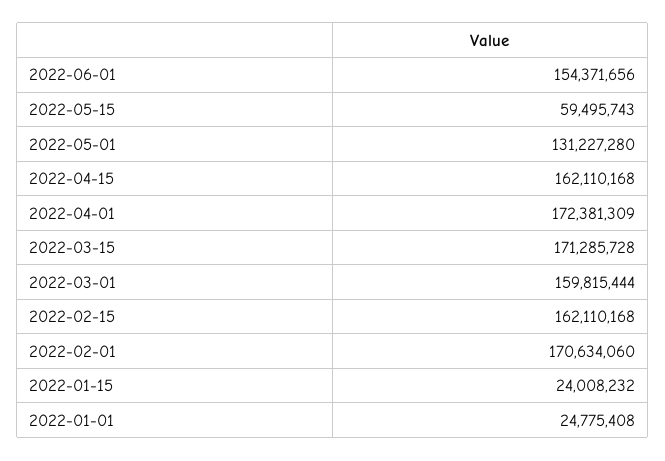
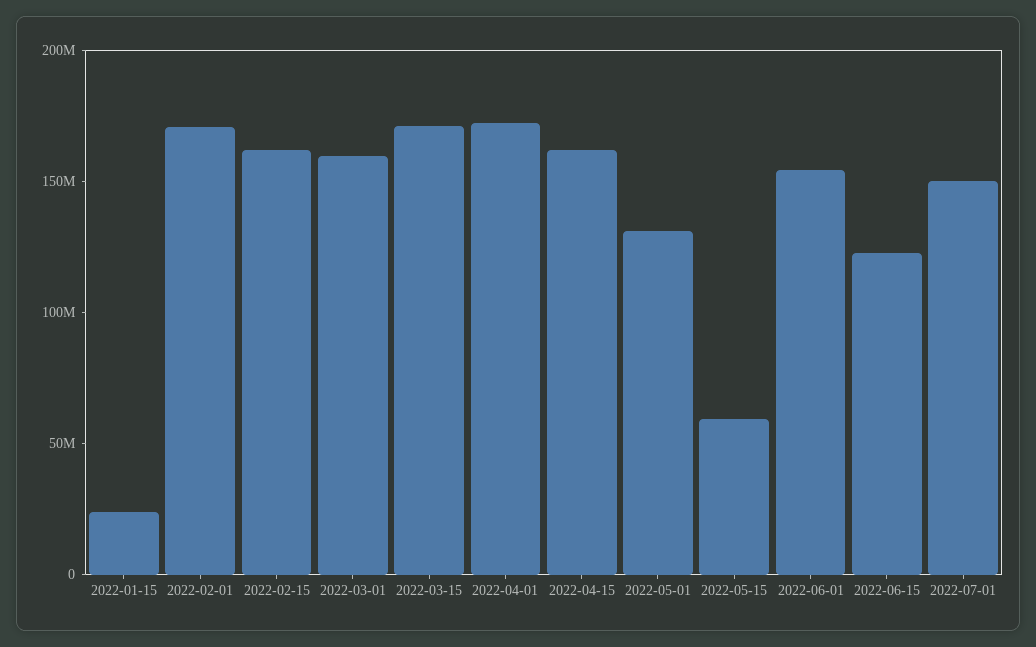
2022-01-01: 24775408 -> none
2022-06-15: none -> 120000000
2022-07-01: none -> 150000000

